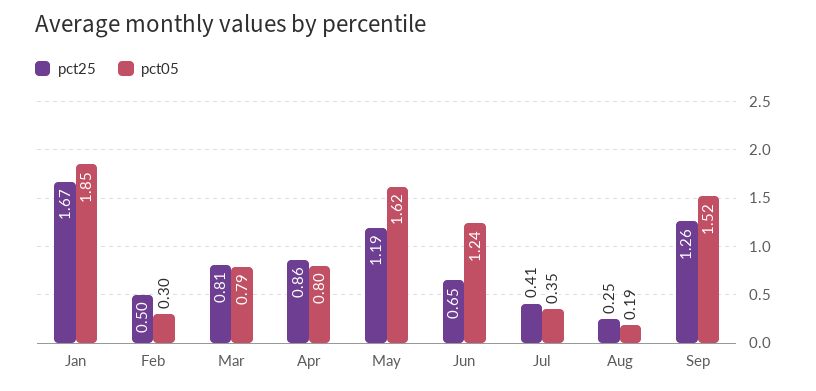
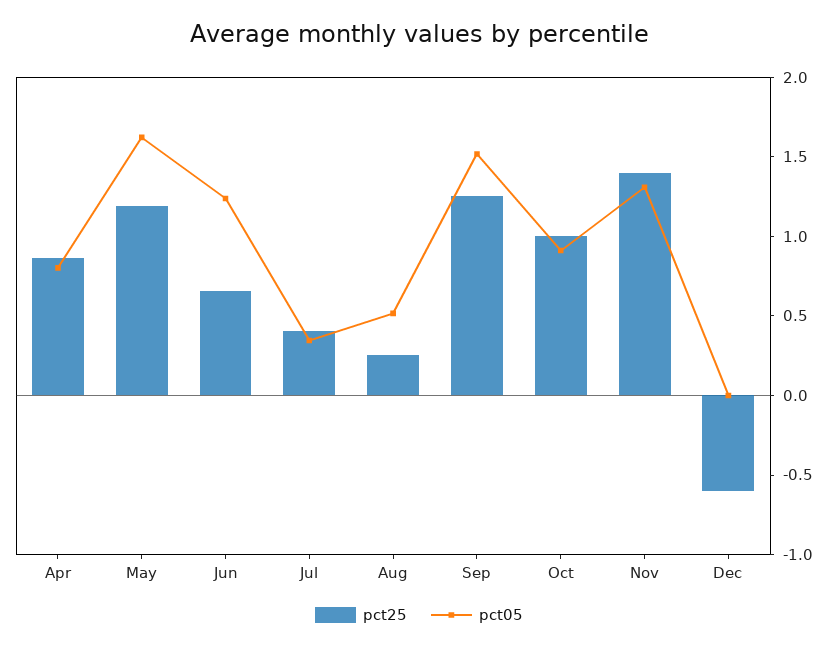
pct25, Jan: 1.67 -> none
pct05, Jan: 1.85 -> none
pct25, Feb: 0.5 -> none
pct05, Feb: 0.3 -> none
pct25, Mar: 0.81 -> none
pct05, Mar: 0.79 -> none
pct05, Aug: 0.19 -> 0.5
pct25, Oct: none -> 1
pct05, Oct: none -> 0.9
pct25, Nov: none -> 1.4
pct05, Nov: none -> 1.3
pct25, Dec: none -> -0.6
pct05, Dec: none -> 0

